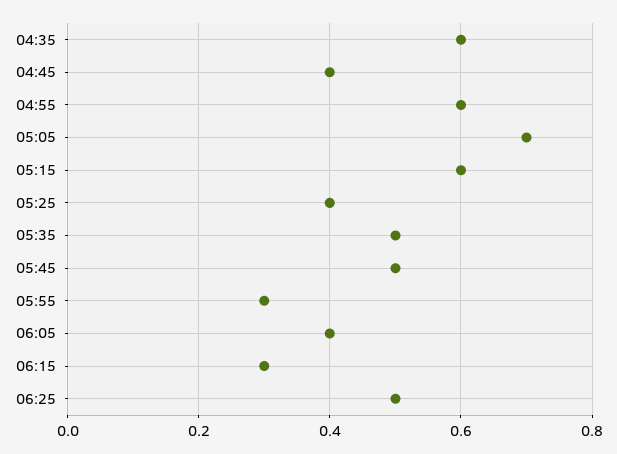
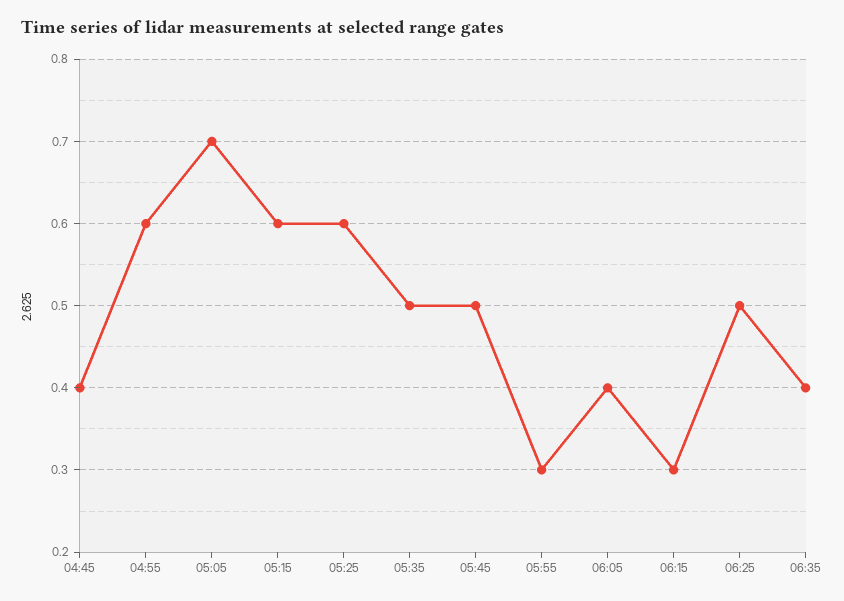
04:35: 0.6 -> none
05:25: 0.4 -> 0.6
06:35: none -> 0.4

